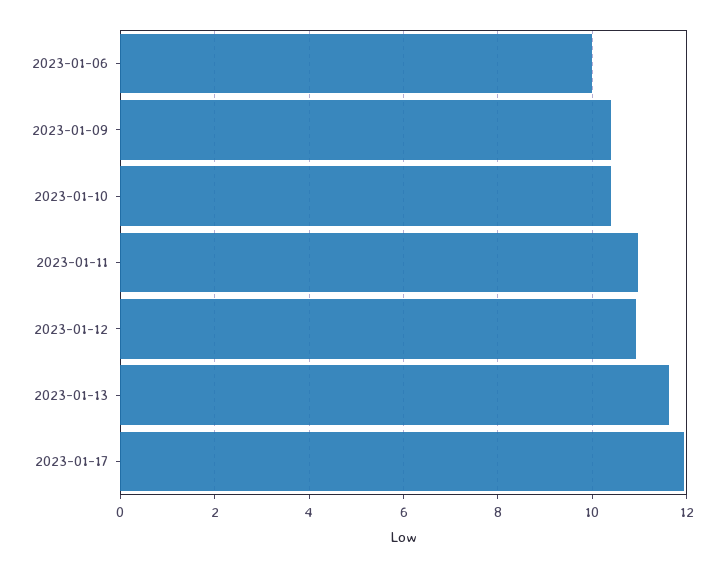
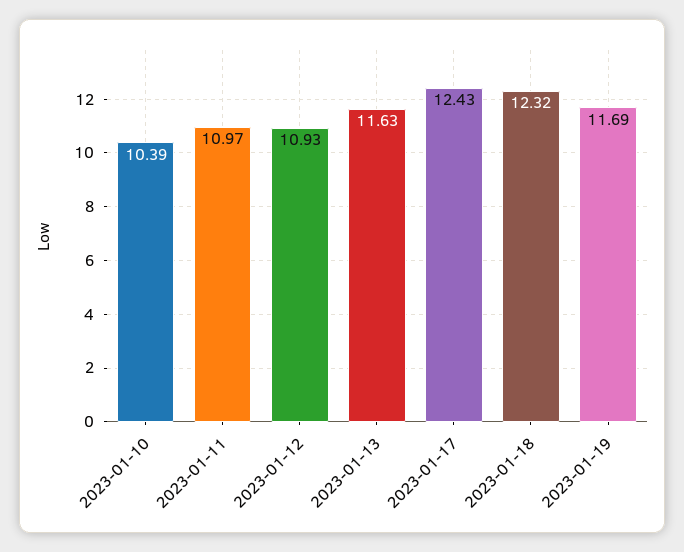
2023-01-06: 10 -> none
2023-01-09: 10.4 -> none
2023-01-17: 12 -> 12.43
2023-01-18: none -> 12.32
2023-01-19: none -> 11.69

